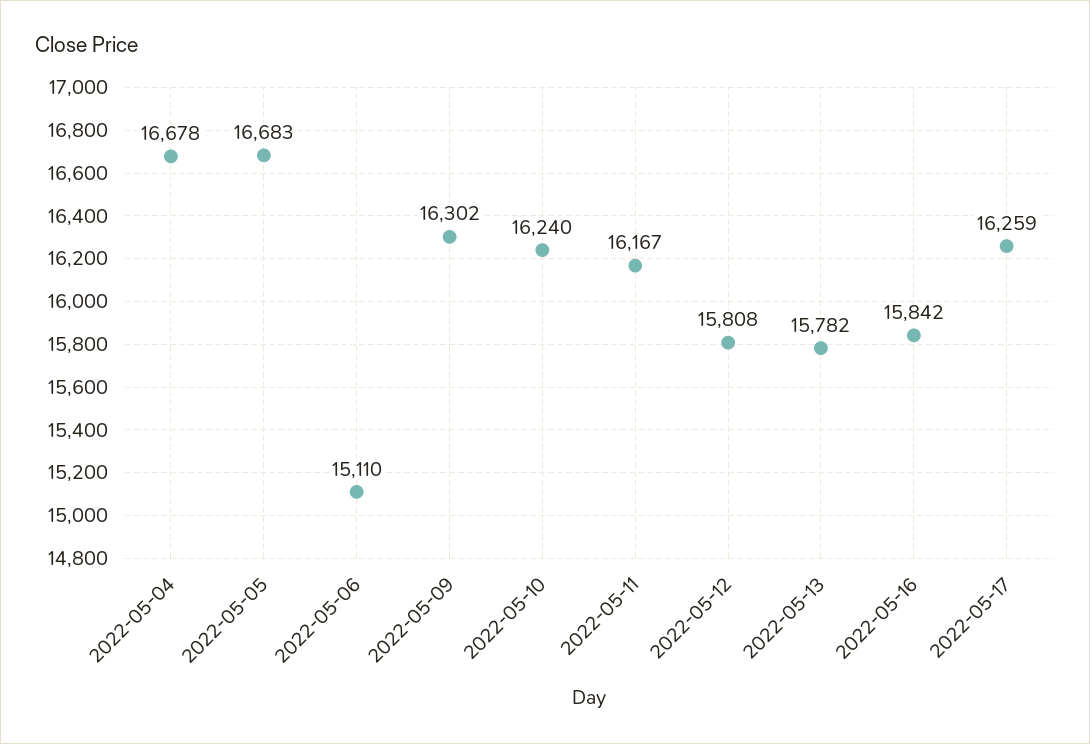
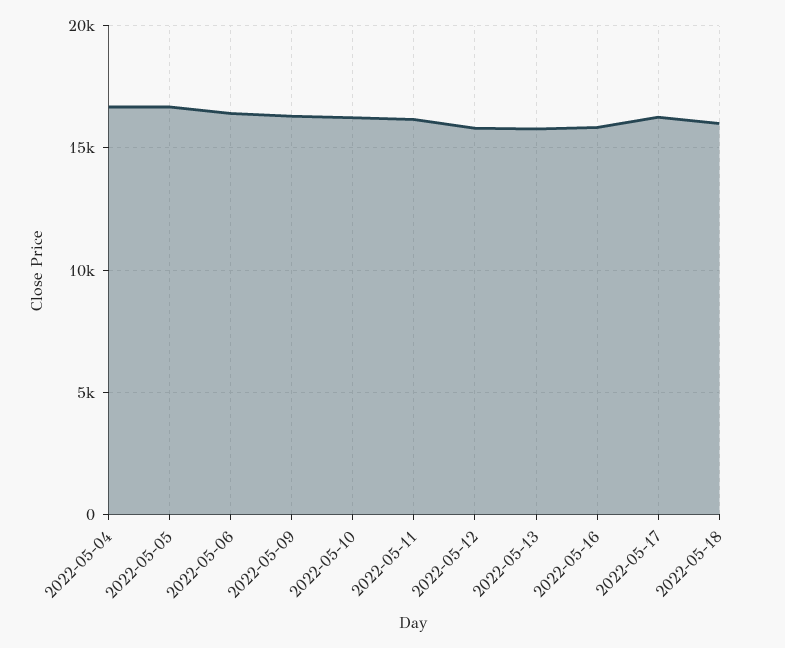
2022-05-06: 15110 -> 16500
2022-05-18: none -> 16000

